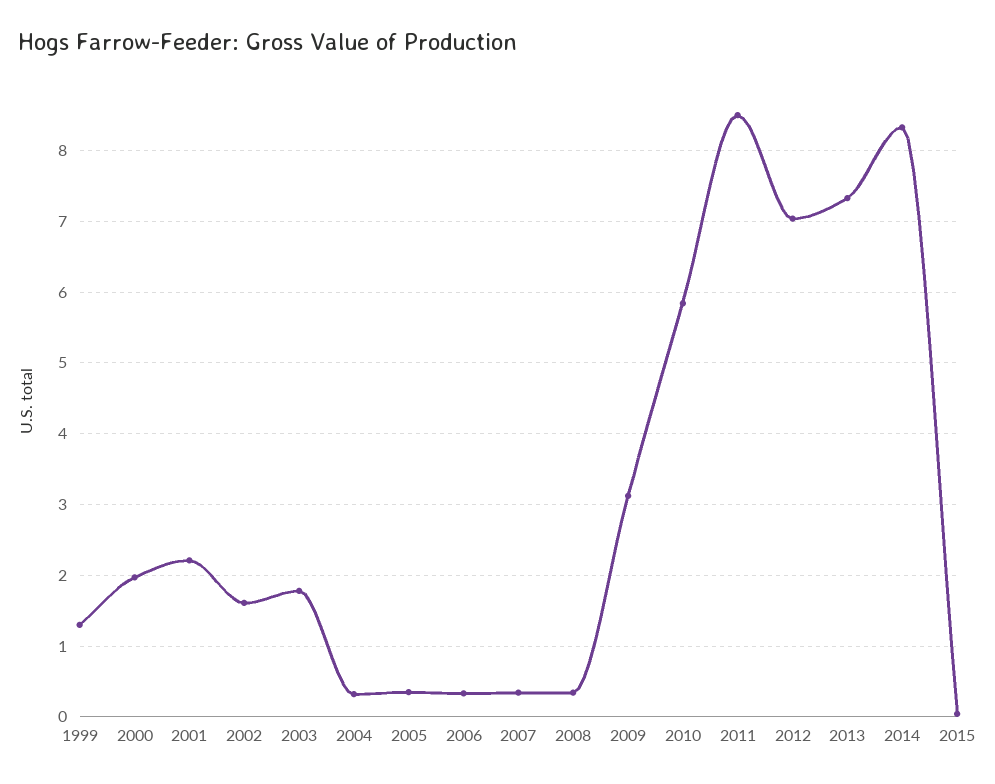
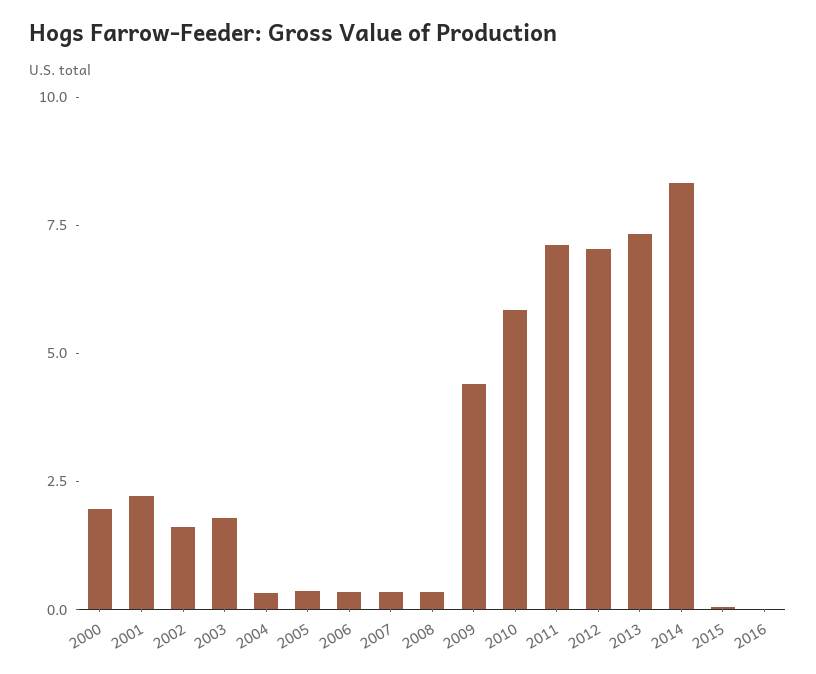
1999: 1.3 -> none
2009: 3.1 -> 4.5
2011: 8.5 -> 7
2016: none -> 0

